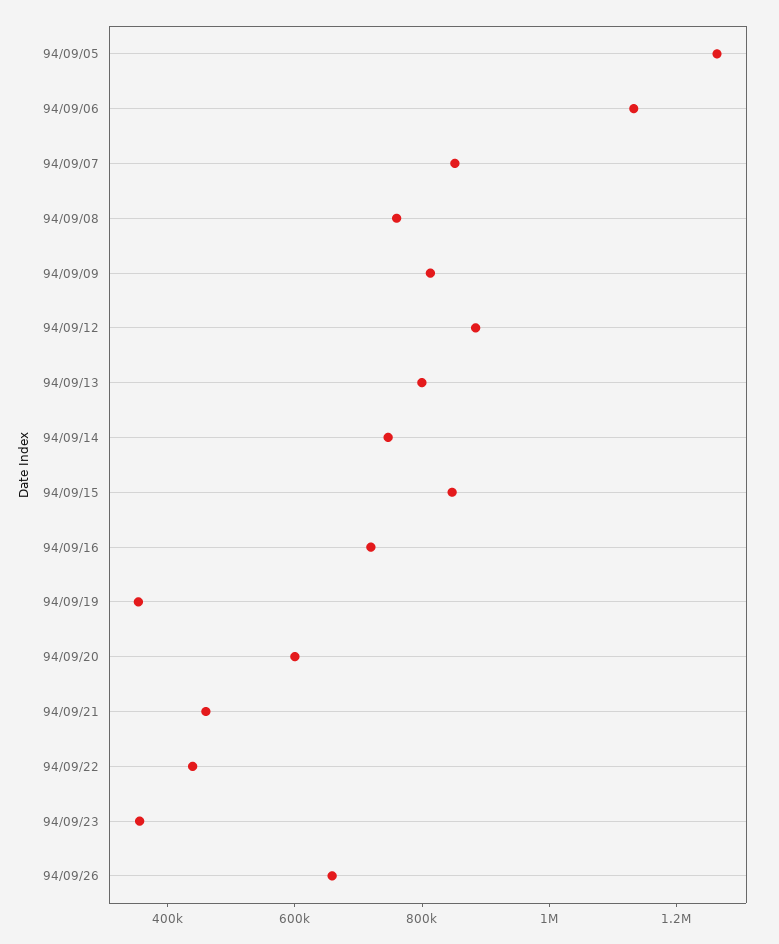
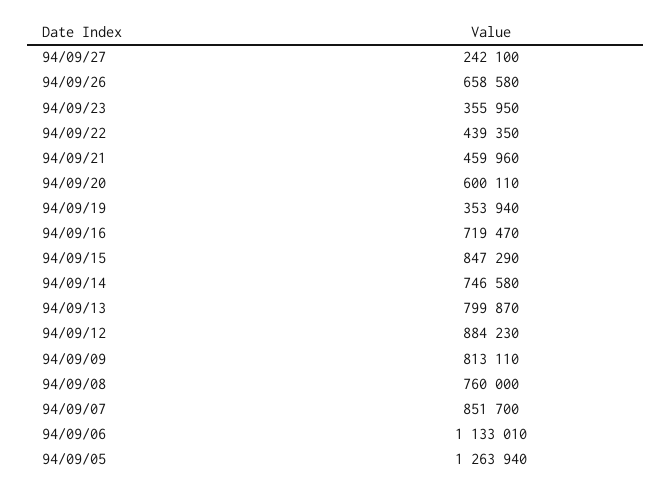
94/09/27: none -> 242100

